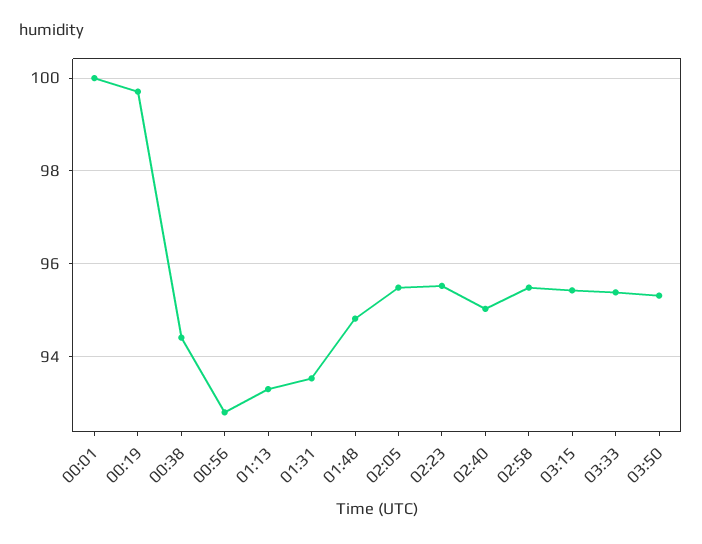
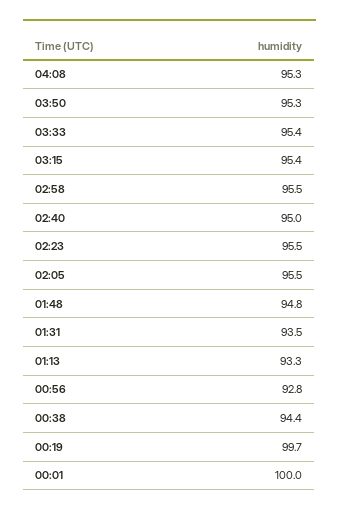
04:08: none -> 95.3

